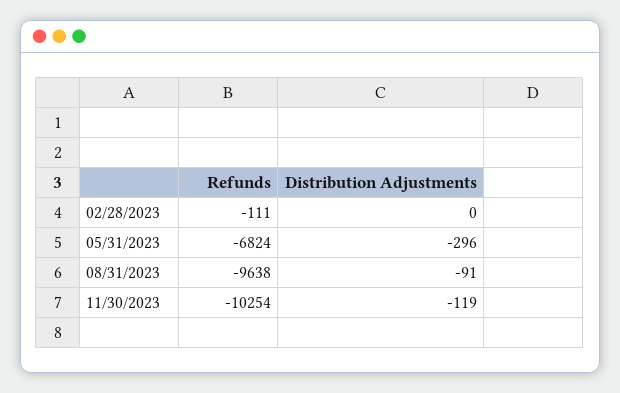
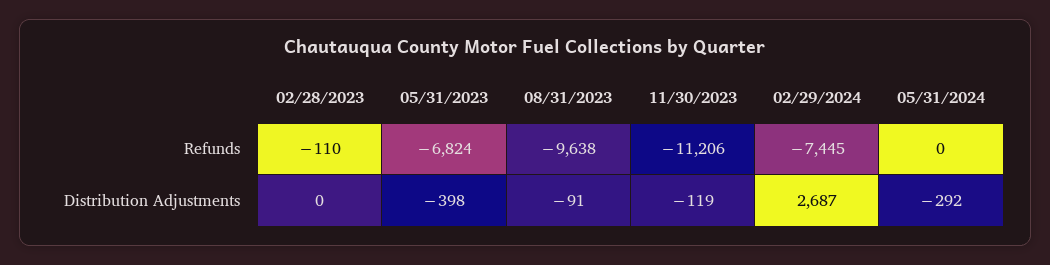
Refunds, 02/28/2023: -111 -> -110
Distribution Adjustments, 05/31/2023: -296 -> -398
Refunds, 11/30/2023: -10254 -> -11206
Refunds, 02/29/2024: none -> -7445
Refunds, 05/31/2024: none -> 0
Distribution Adjustments, 02/29/2024: none -> 2687
Distribution Adjustments, 05/31/2024: none -> -292

